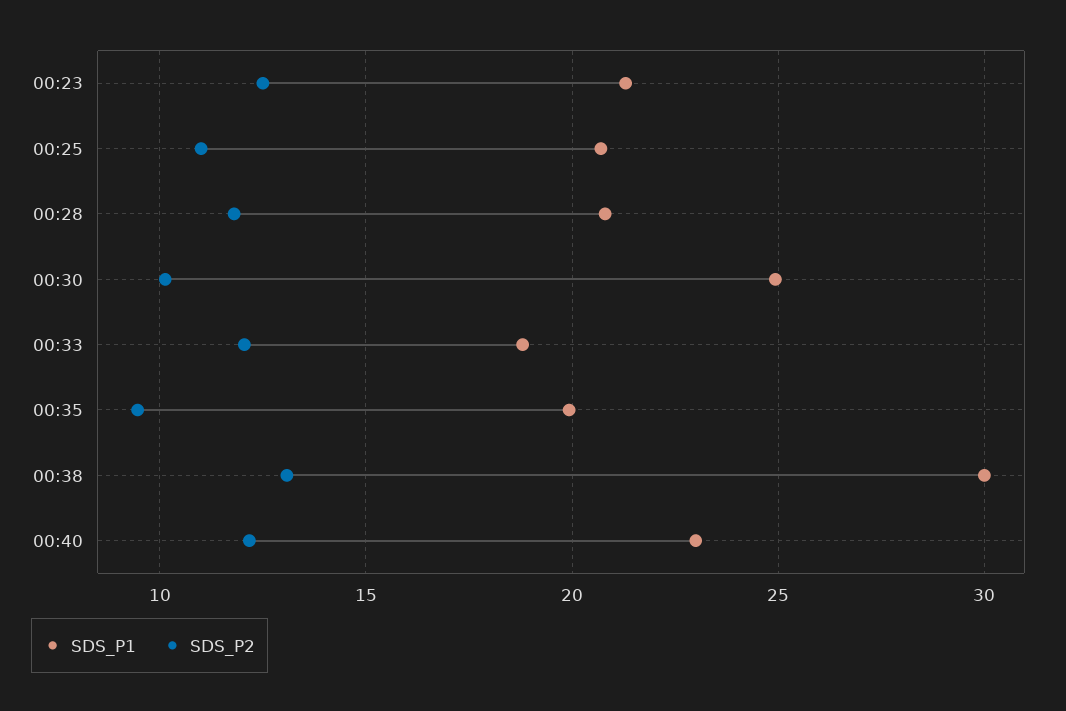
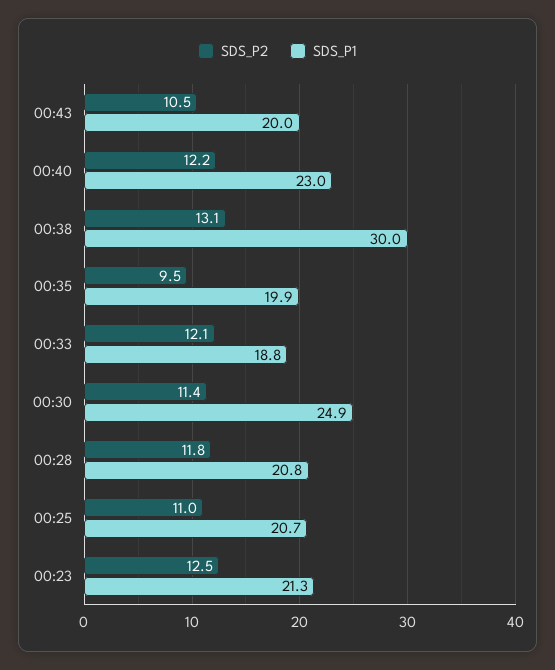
SDS_P2, 00:30: 10 -> 11.4
SDS_P2, 00:43: none -> 10.5
SDS_P1, 00:43: none -> 20

